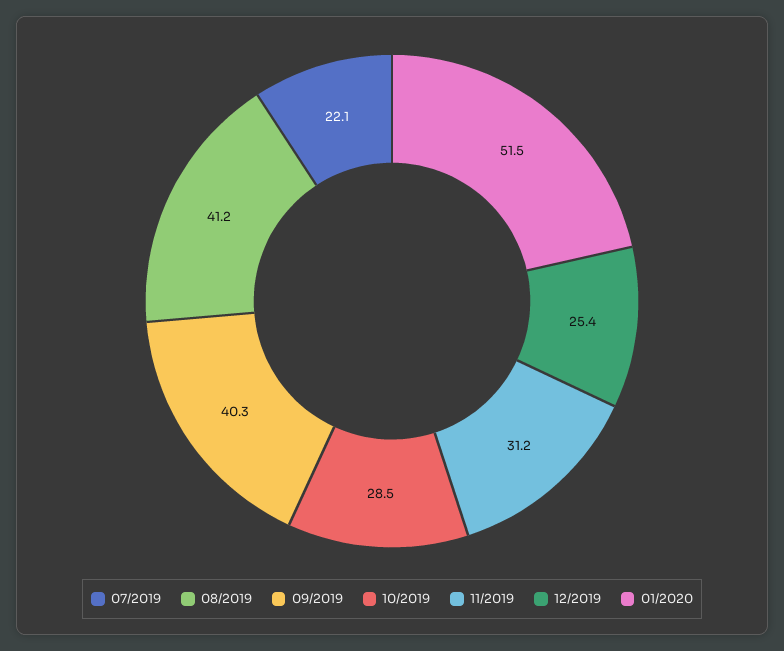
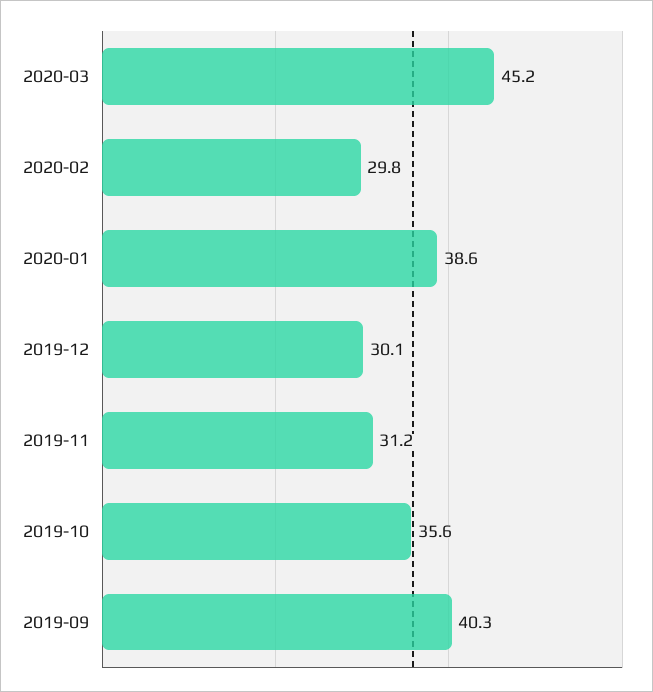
07/2019: 22.1 -> none
08/2019: 41.2 -> none
10/2019: 28.5 -> 35.6
12/2019: 25.4 -> 30.1
01/2020: 51.5 -> 38.6
2020-03: none -> 45.2
2020-02: none -> 29.8

